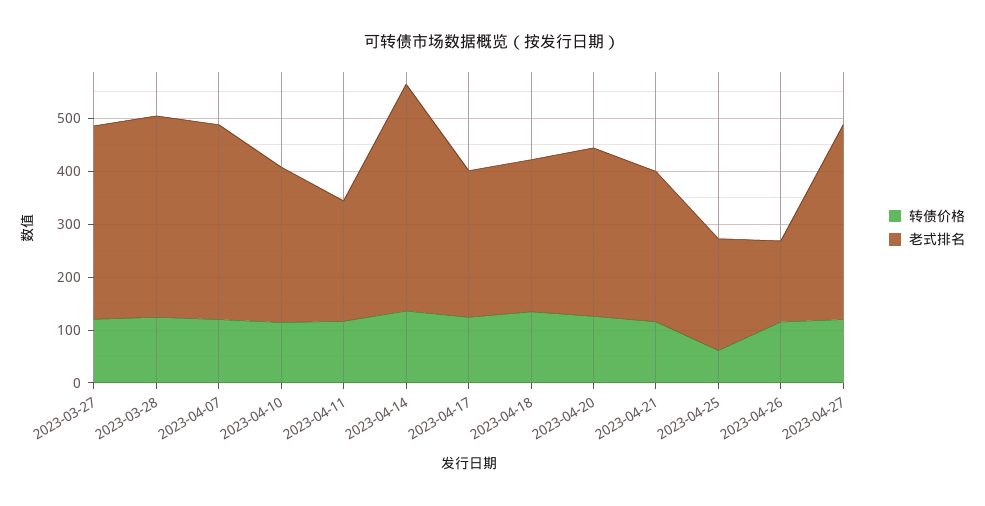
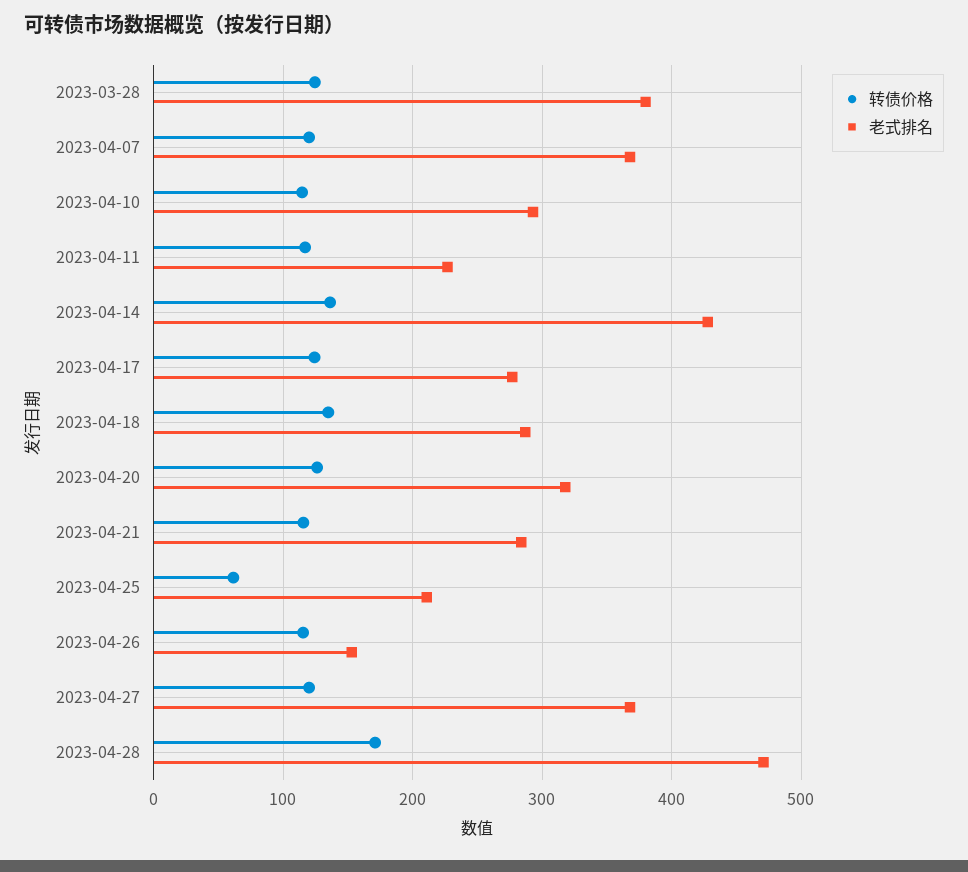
转债价格, 2023-03-27: 120 -> none
老式排名, 2023-03-27: 360 -> none
转债价格, 2023-04-28: none -> 170
老式排名, 2023-04-28: none -> 470

